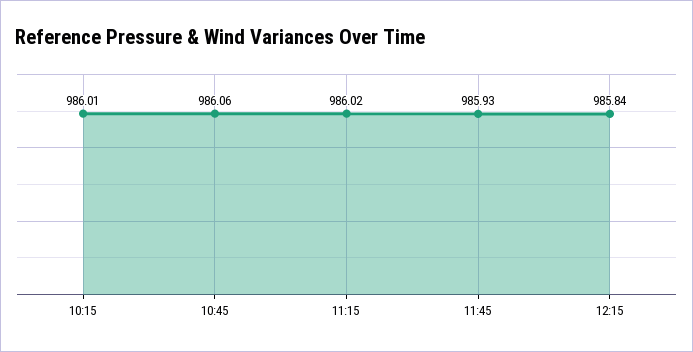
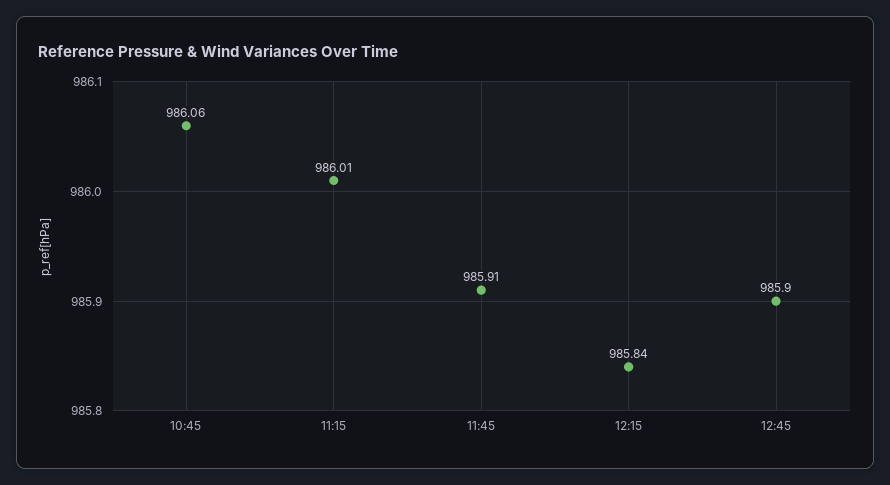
10:15: 986.01 -> none
11:15: 986.02 -> 986.01
11:45: 985.93 -> 985.91
12:45: none -> 985.9

